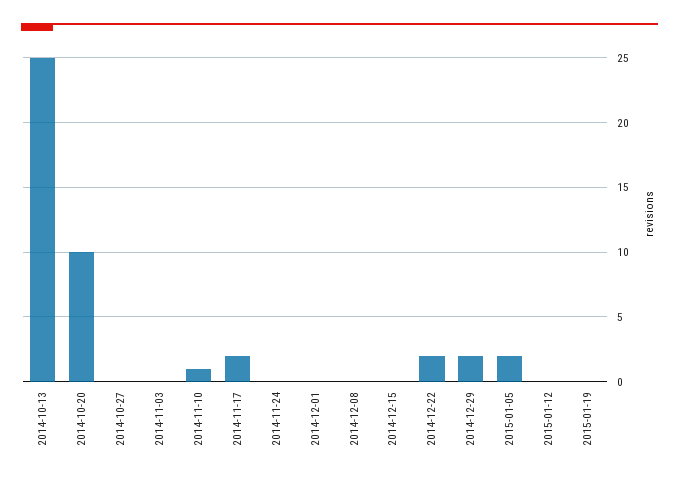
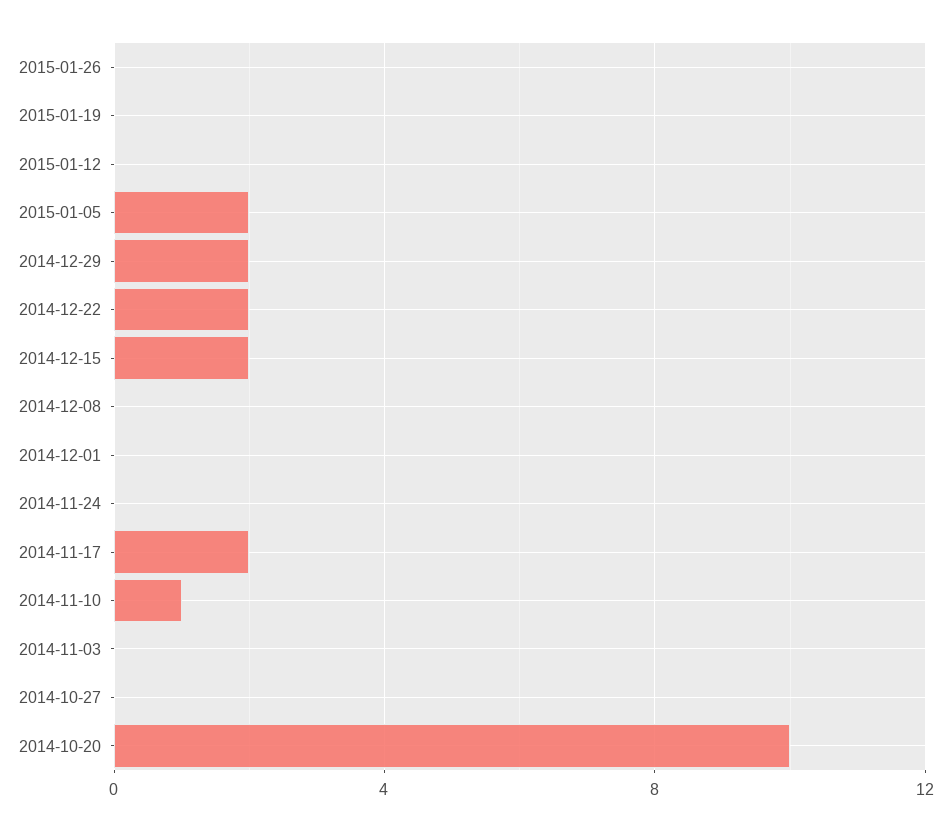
2014-10-13: 25 -> none
2014-12-15: 0 -> 2
2015-01-26: none -> 0

